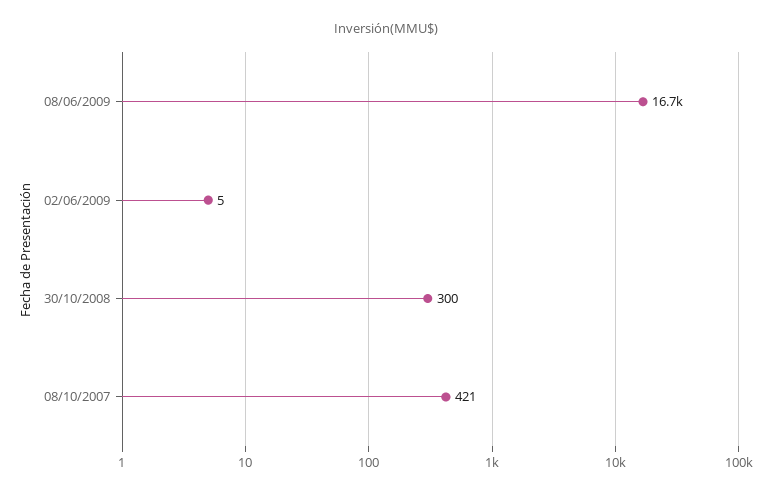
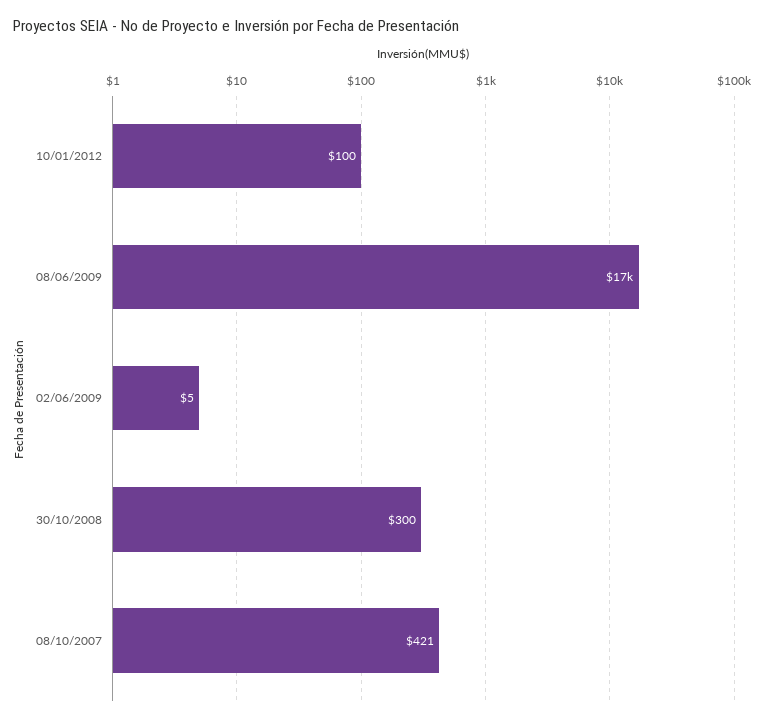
10/01/2012: none -> 100

